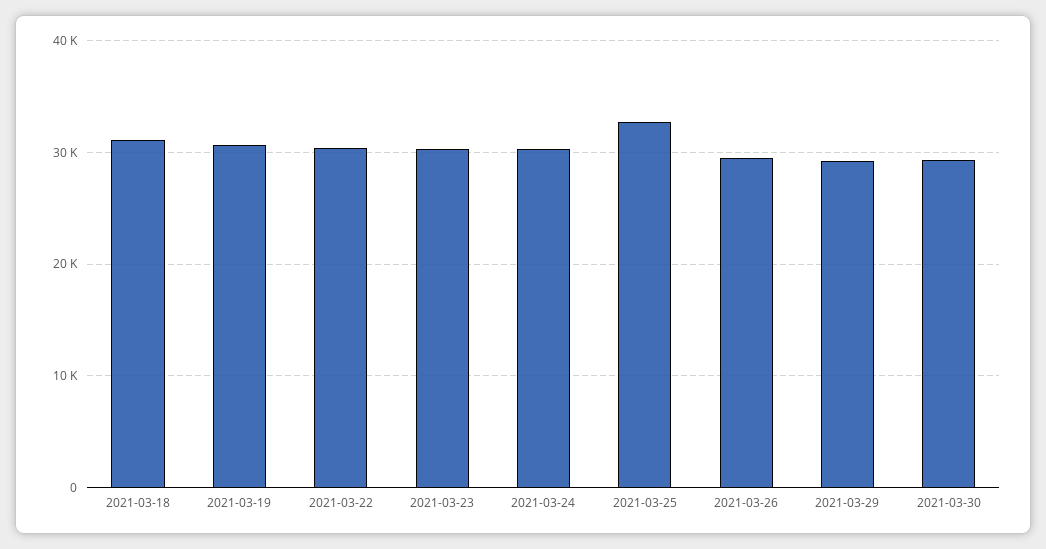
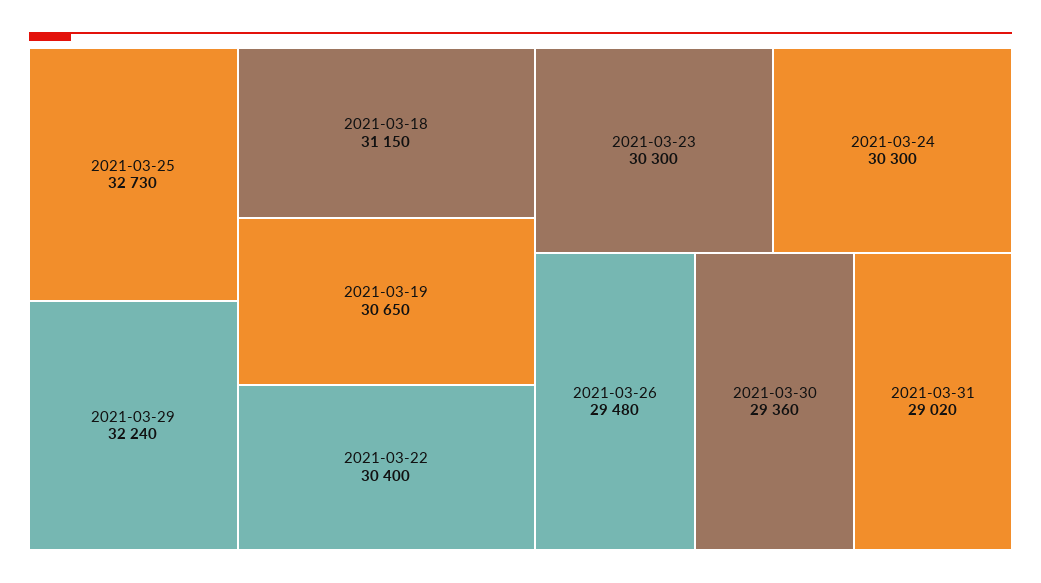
2021-03-29: 29000 -> 32240
2021-03-31: none -> 29020

